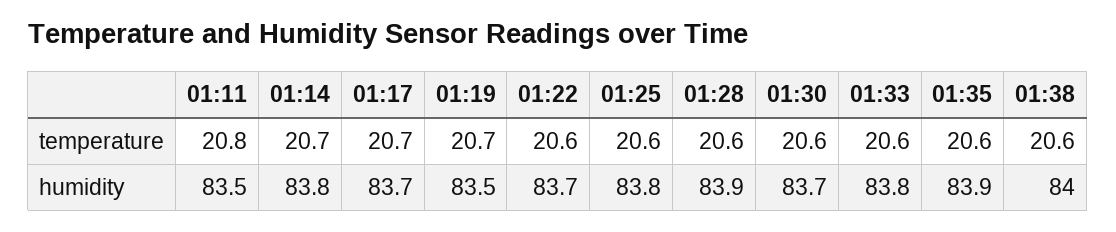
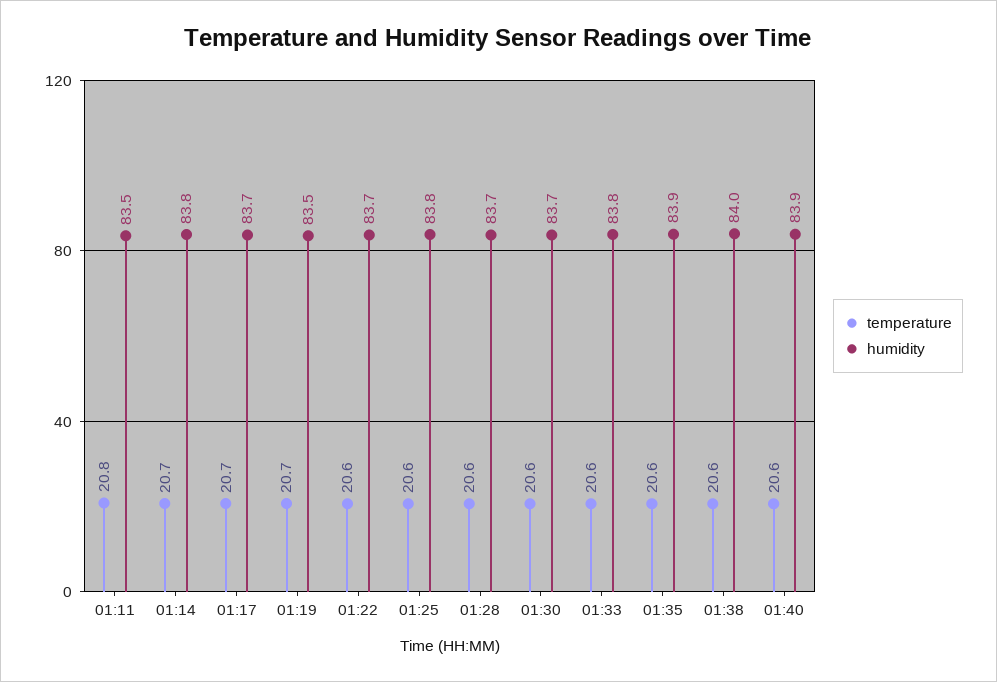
humidity, 01:28: 83.9 -> 83.7
temperature, 01:40: none -> 20.6
humidity, 01:40: none -> 83.9

